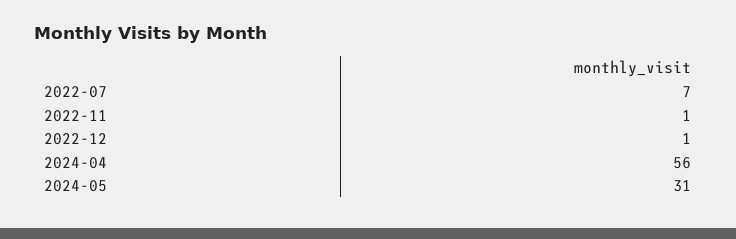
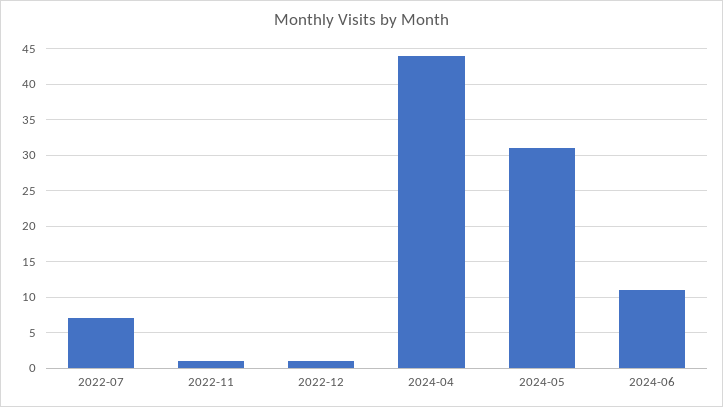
2024-04: 56 -> 44
2024-06: none -> 11

